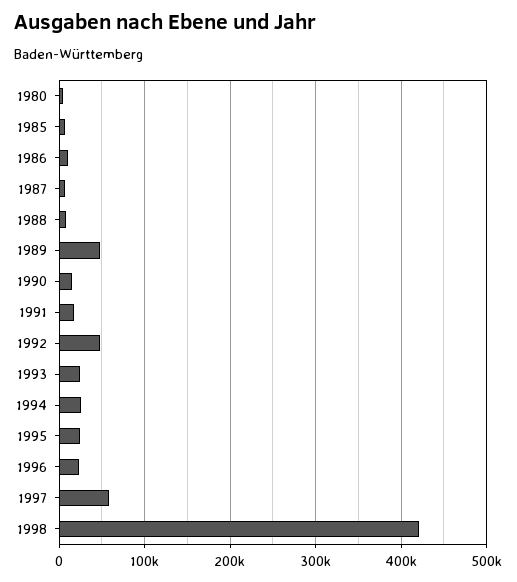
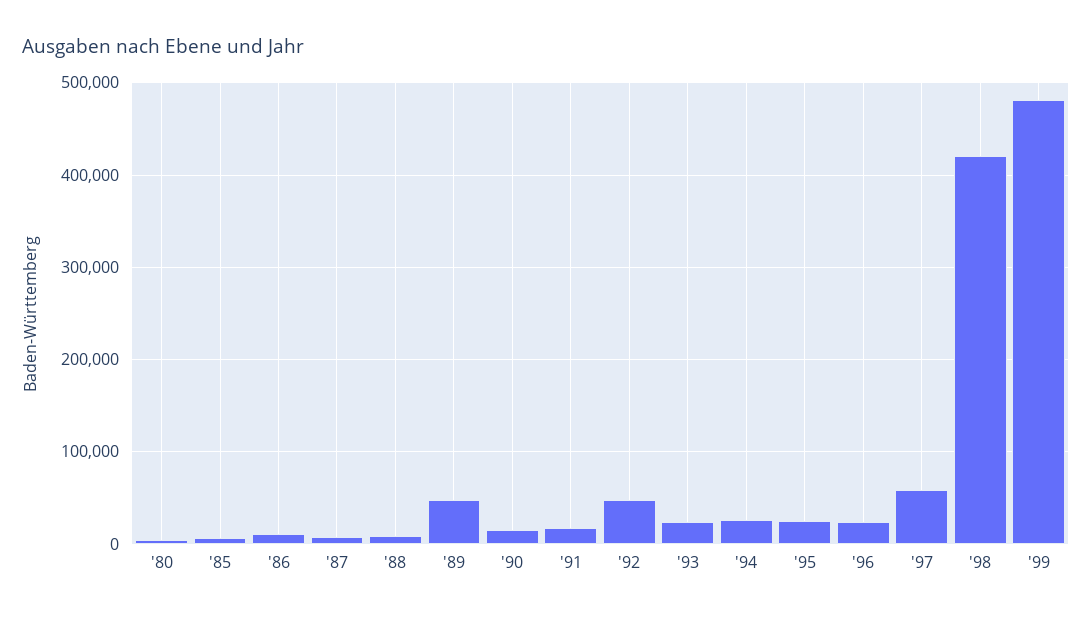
'99: none -> 480000

